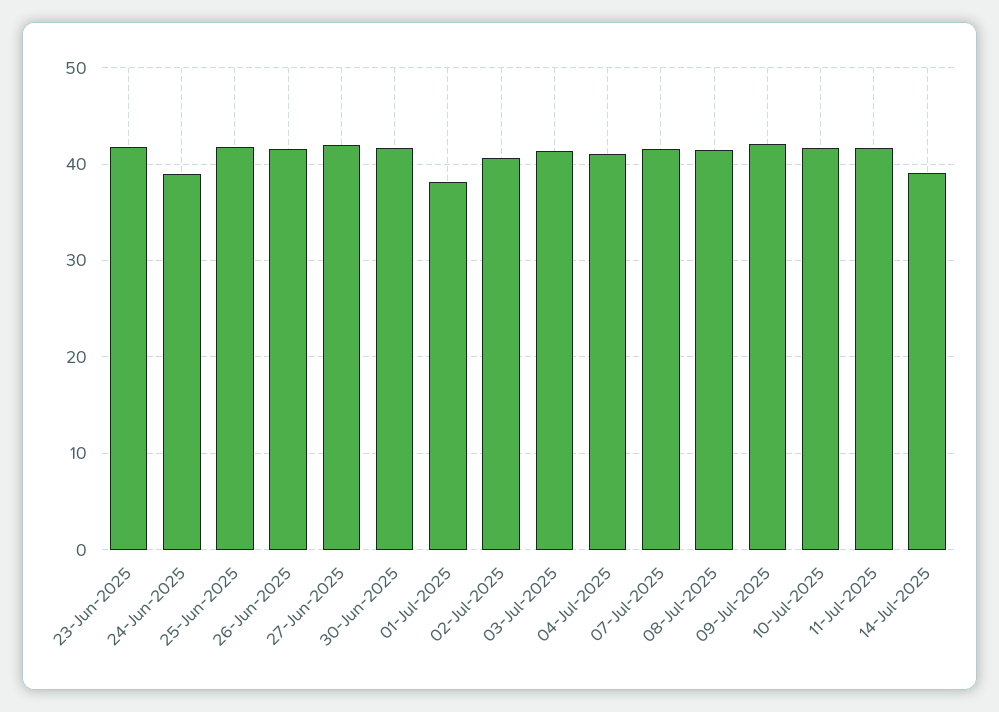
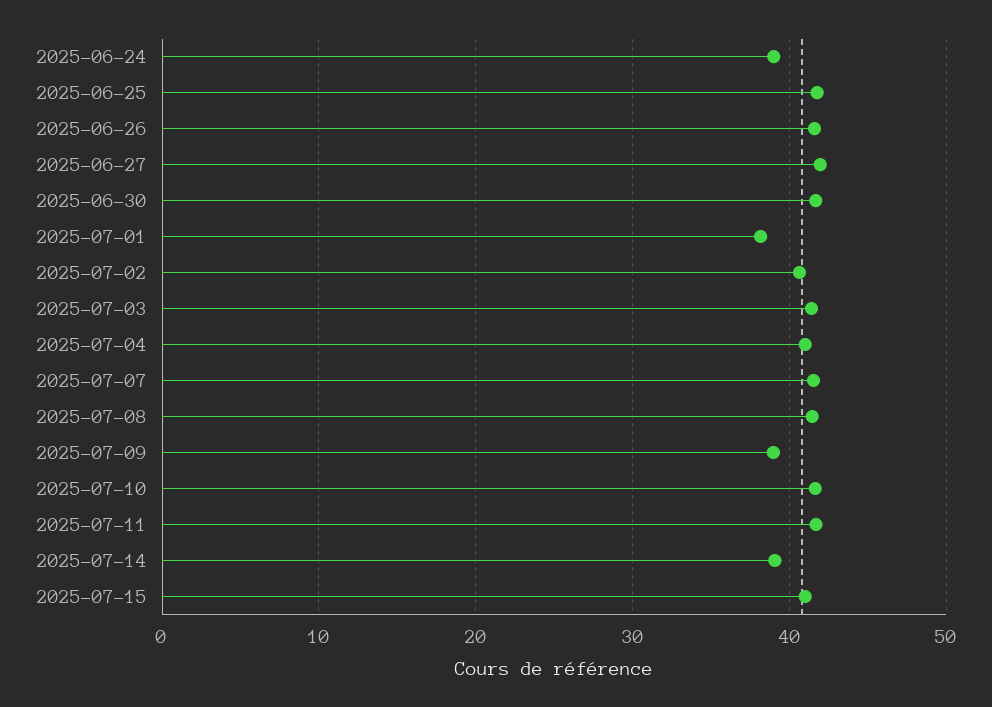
23-Jun-2025: 42 -> none
09-Jul-2025: 42 -> 39
2025-07-15: none -> 41

